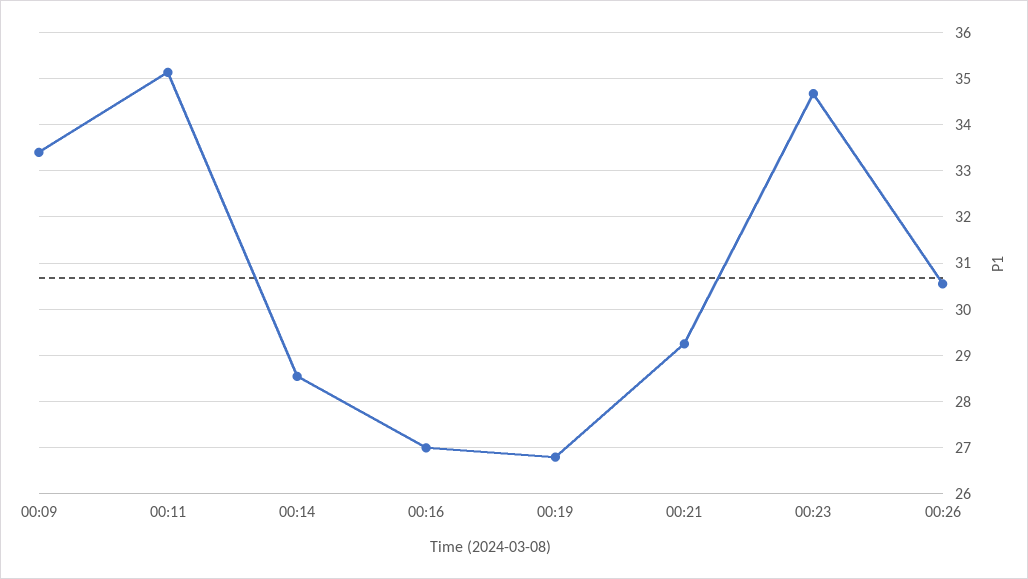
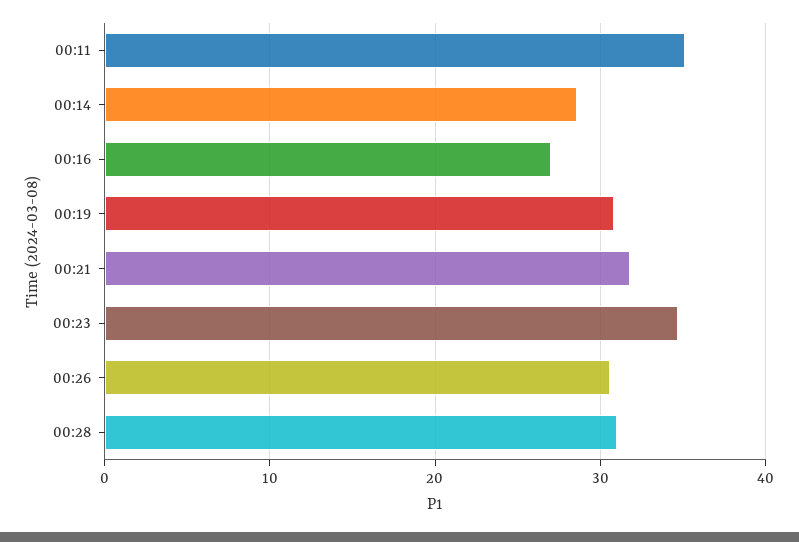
00:09: 33.4 -> none
00:19: 26.8 -> 31
00:21: 29.2 -> 32
00:28: none -> 31

